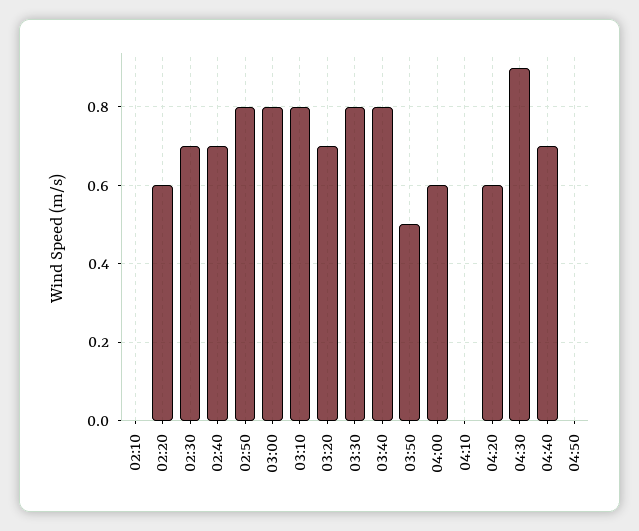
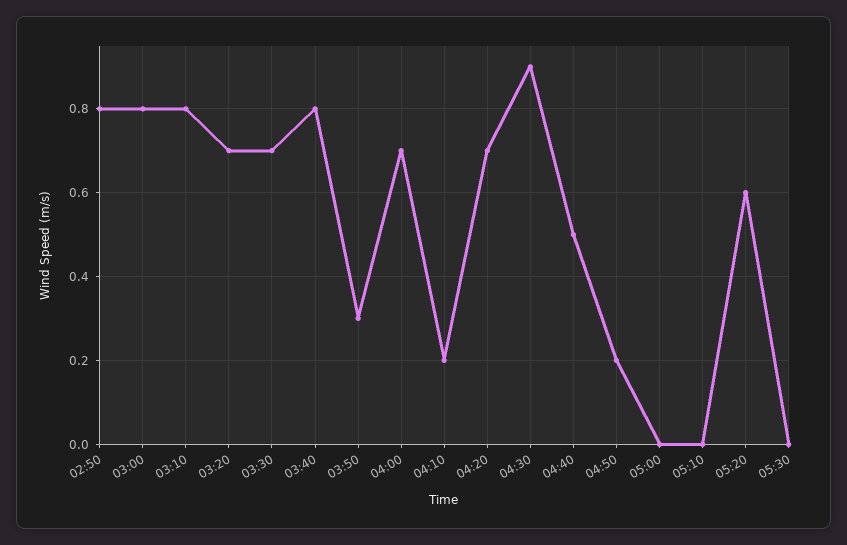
02:10: 0 -> none
02:20: 0.6 -> none
02:30: 0.7 -> none
02:40: 0.7 -> none
03:30: 0.8 -> 0.7
03:50: 0.5 -> 0.3
04:00: 0.6 -> 0.7
04:10: 0 -> 0.2
04:20: 0.6 -> 0.7
04:40: 0.7 -> 0.5
04:50: 0 -> 0.2
05:00: none -> 0
05:10: none -> 0
05:20: none -> 0.6
05:30: none -> 0

